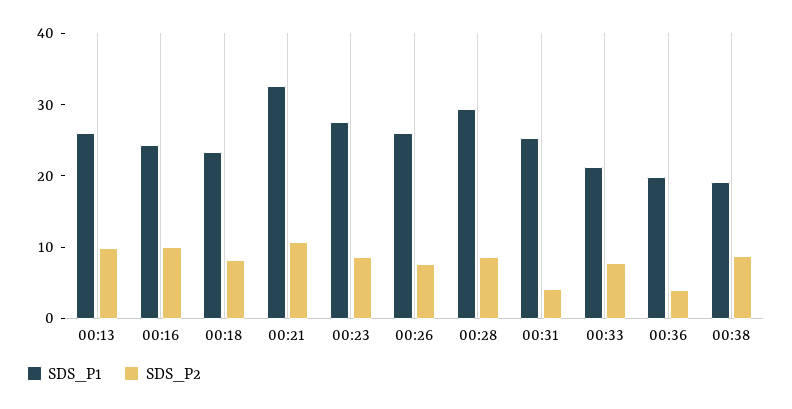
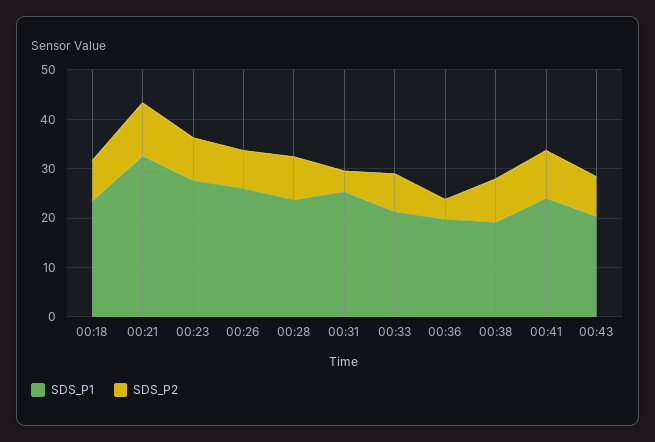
SDS_P1, 00:13: 26 -> none
SDS_P2, 00:13: 10 -> none
SDS_P1, 00:16: 24 -> none
SDS_P2, 00:16: 10 -> none
SDS_P1, 00:28: 30 -> 24
SDS_P1, 00:41: none -> 24
SDS_P2, 00:41: none -> 10
SDS_P1, 00:43: none -> 20
SDS_P2, 00:43: none -> 8

